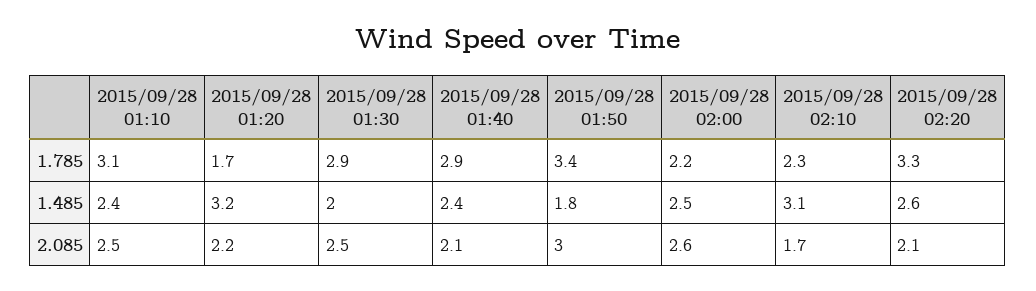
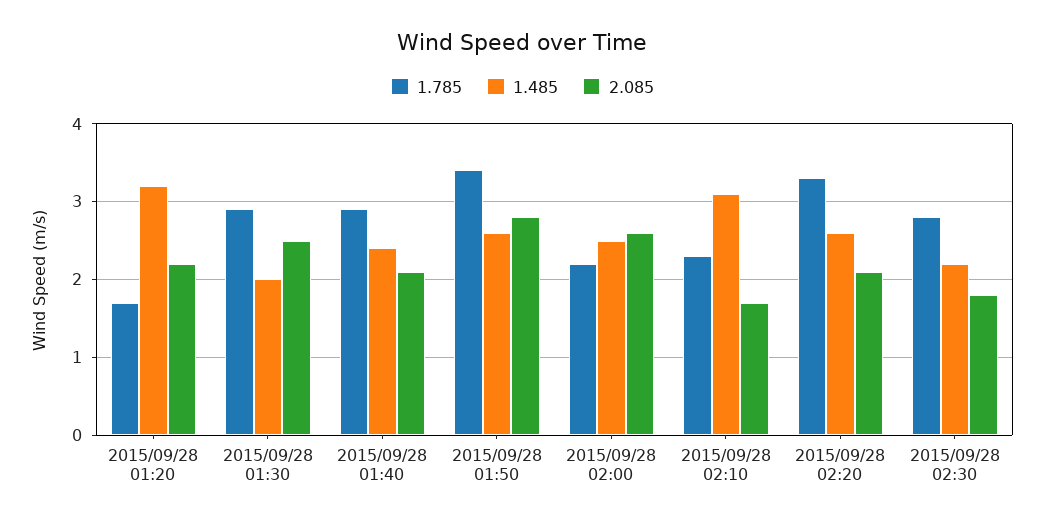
1.785, 2015/09/28 01:10: 3.1 -> none
1.485, 2015/09/28 01:10: 2.4 -> none
1.485, 2015/09/28 01:50: 1.8 -> 2.6
2.085, 2015/09/28 01:10: 2.5 -> none
2.085, 2015/09/28 01:50: 3 -> 2.8
1.785, 2015/09/28 02:30: none -> 2.8
1.485, 2015/09/28 02:30: none -> 2.2
2.085, 2015/09/28 02:30: none -> 1.8

